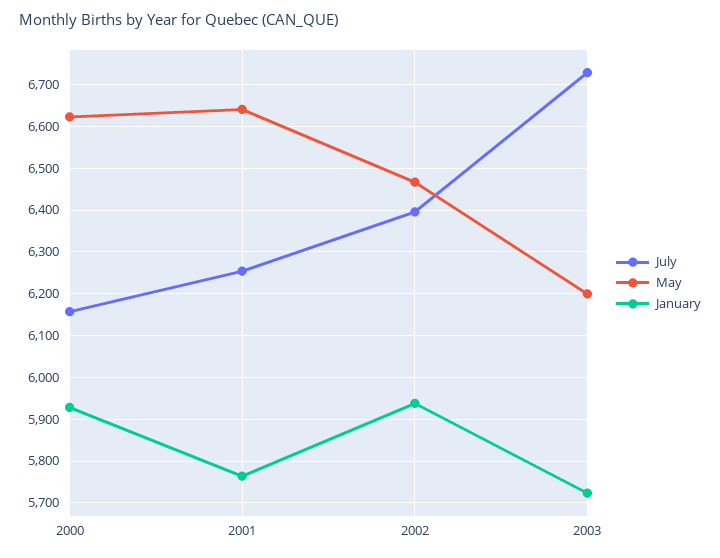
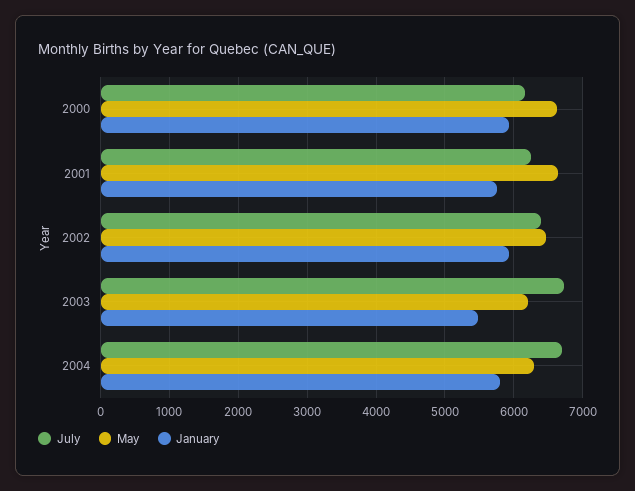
January, 2003: 5720 -> 5500
July, 2004: none -> 6700
May, 2004: none -> 6300
January, 2004: none -> 5800

